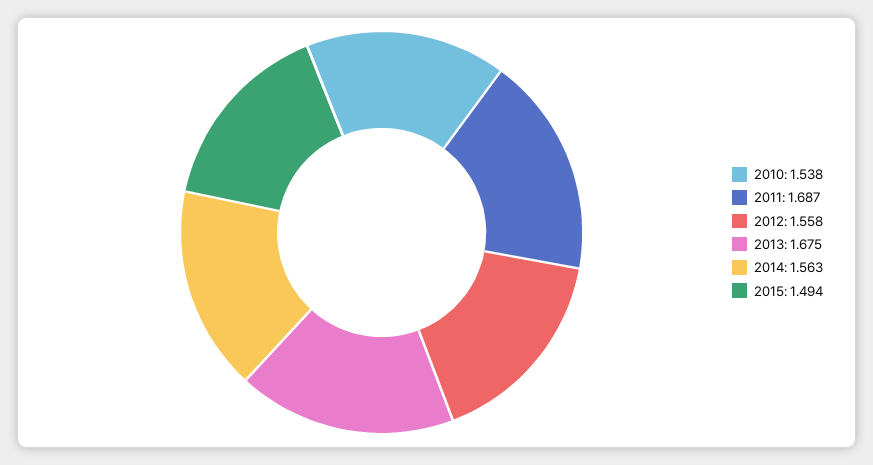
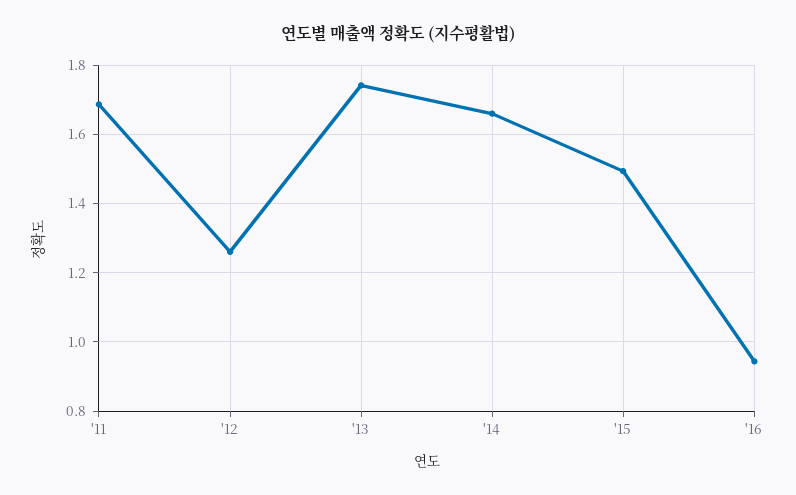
2010: 1.538 -> none
2012: 1.558 -> 1.26
2013: 1.675 -> 1.74
2014: 1.563 -> 1.66
'16: none -> 0.94

